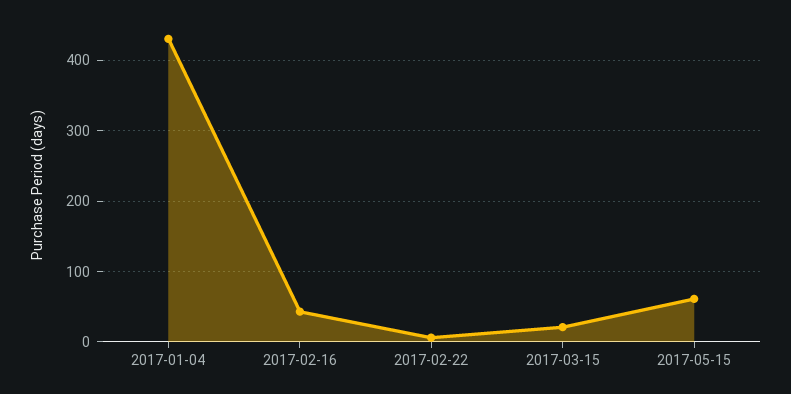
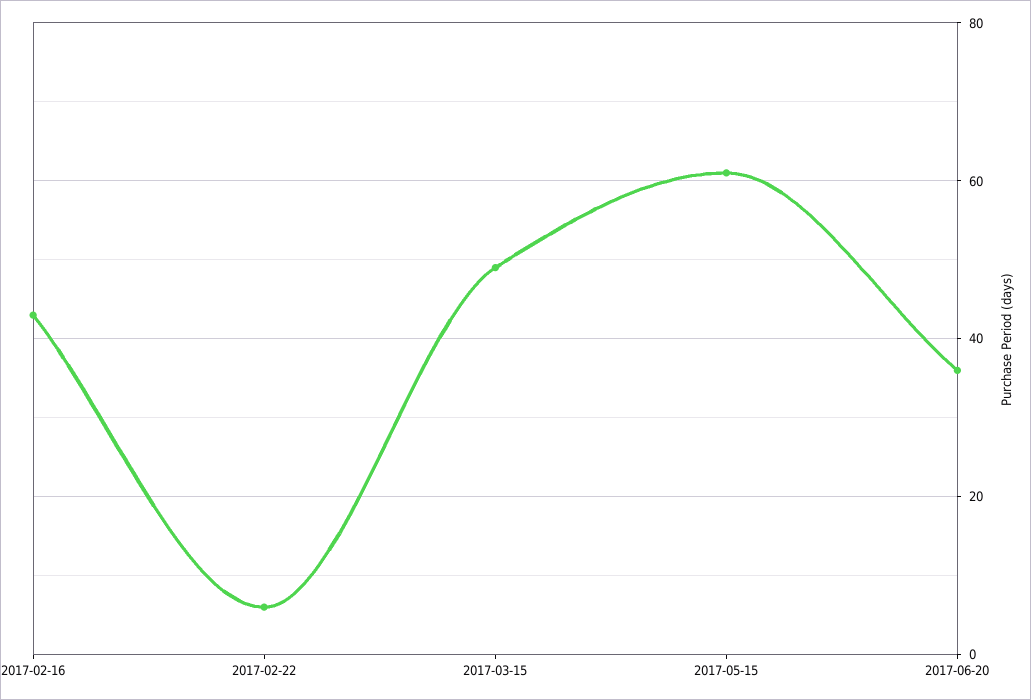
2017-01-04: 430 -> none
2017-03-15: 20 -> 50
2017-06-20: none -> 35

